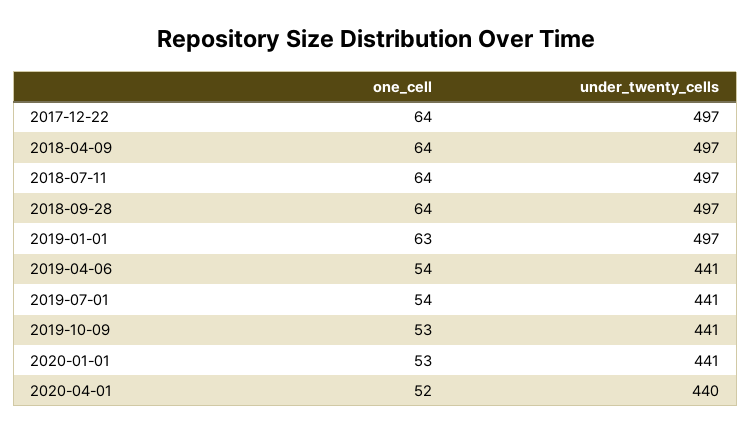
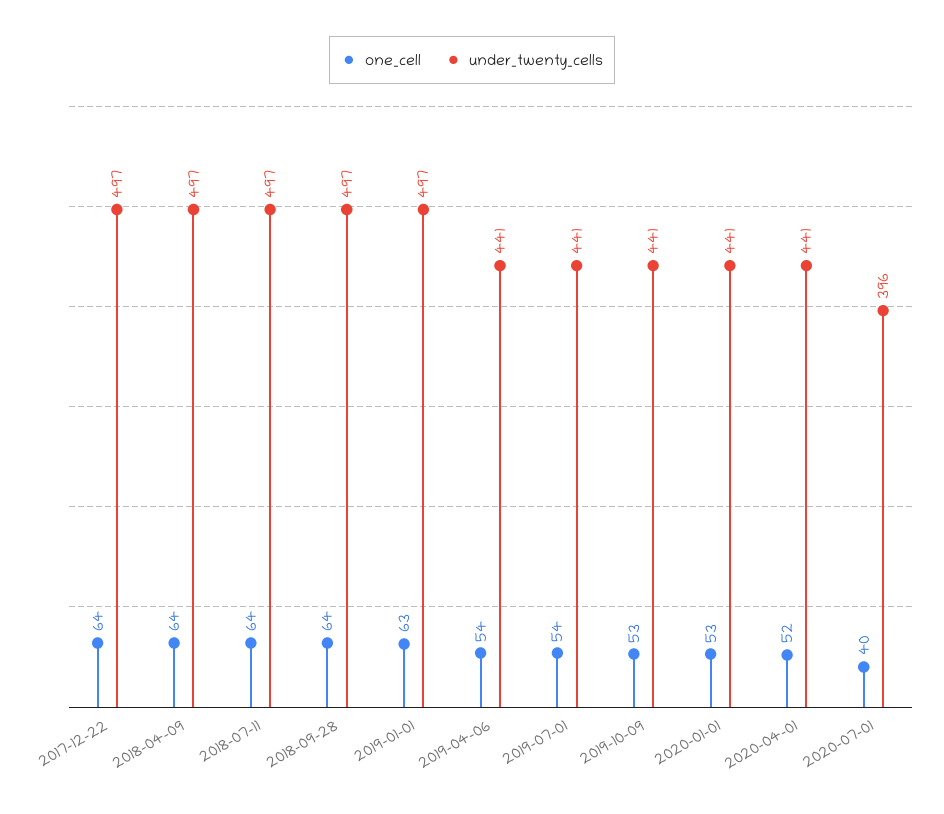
under_twenty_cells, 2020-04-01: 440 -> 441
one_cell, 2020-07-01: none -> 40
under_twenty_cells, 2020-07-01: none -> 396

